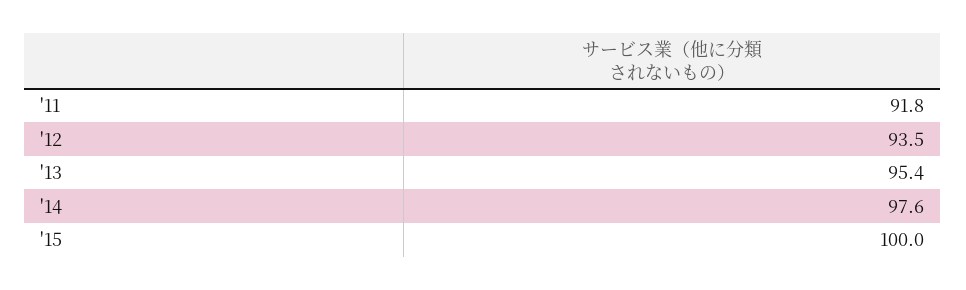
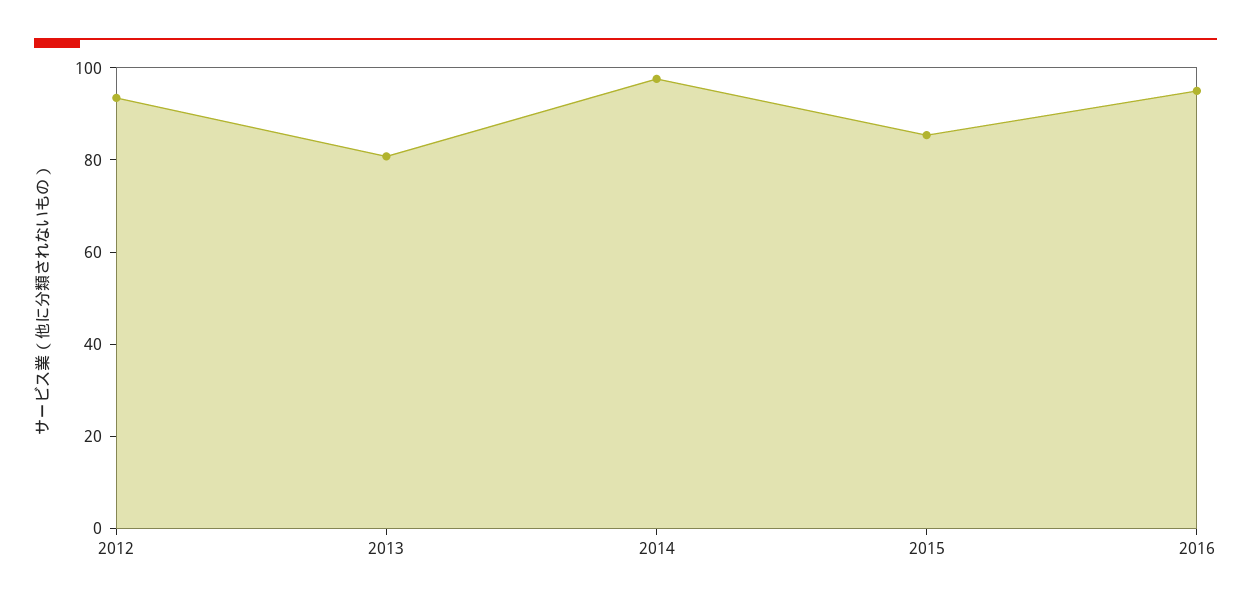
'11: 91.8 -> none
'13: 95.4 -> 80
'15: 100 -> 85
2016: none -> 95

